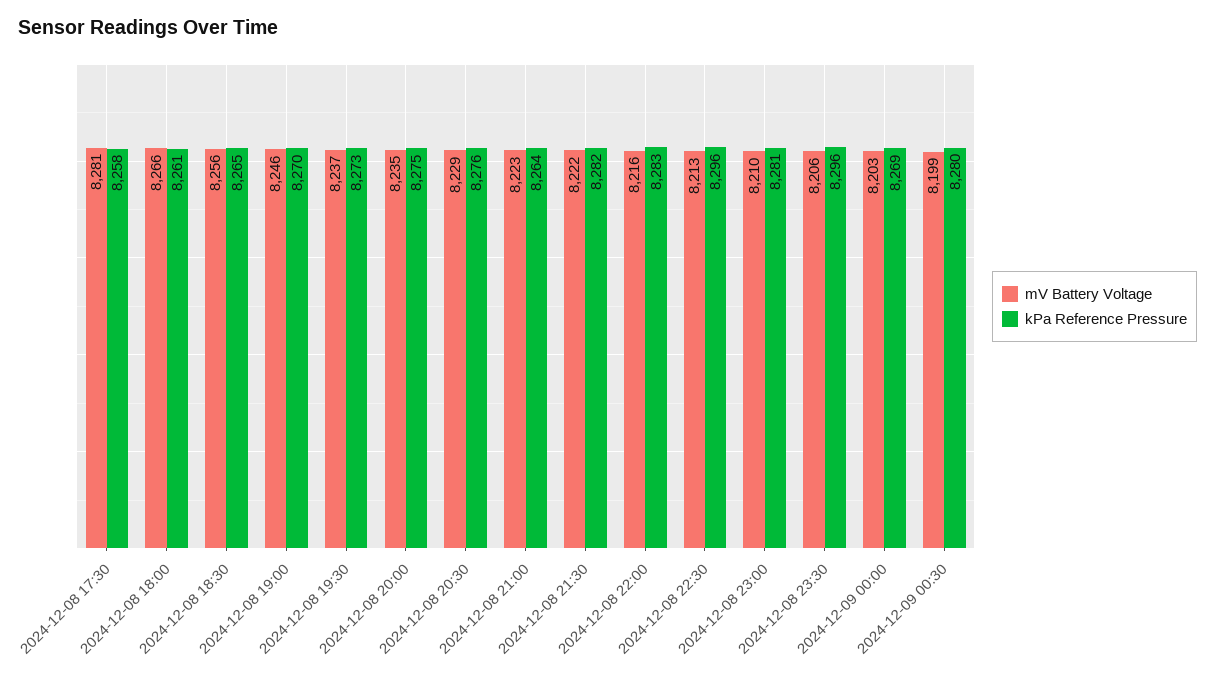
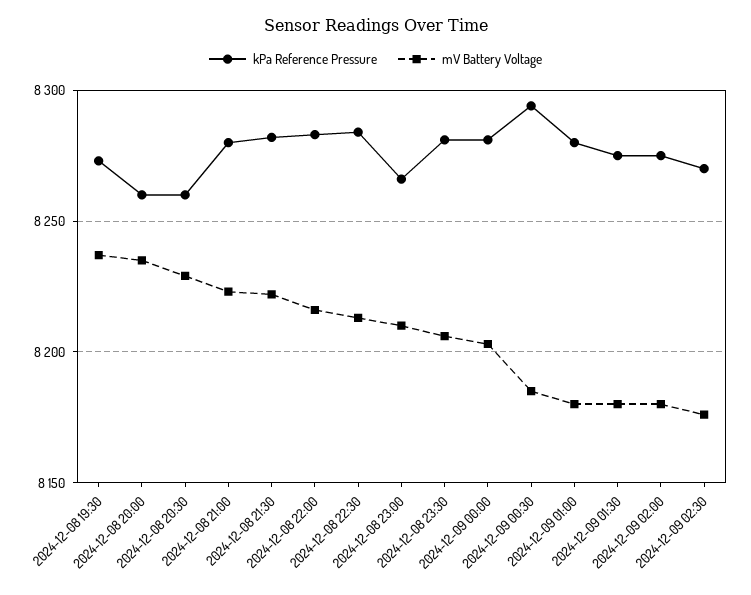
mV Battery Voltage, 2024-12-08 17:30: 8281 -> none
kPa Reference Pressure, 2024-12-08 17:30: 8258 -> none
mV Battery Voltage, 2024-12-08 18:00: 8266 -> none
kPa Reference Pressure, 2024-12-08 18:00: 8261 -> none
mV Battery Voltage, 2024-12-08 18:30: 8256 -> none
kPa Reference Pressure, 2024-12-08 18:30: 8265 -> none
mV Battery Voltage, 2024-12-08 19:00: 8246 -> none
kPa Reference Pressure, 2024-12-08 19:00: 8270 -> none
kPa Reference Pressure, 2024-12-08 20:00: 8275 -> 8260
kPa Reference Pressure, 2024-12-08 20:30: 8276 -> 8260
kPa Reference Pressure, 2024-12-08 21:00: 8264 -> 8280
kPa Reference Pressure, 2024-12-08 22:30: 8296 -> 8285
kPa Reference Pressure, 2024-12-08 23:00: 8281 -> 8265
kPa Reference Pressure, 2024-12-08 23:30: 8296 -> 8280
kPa Reference Pressure, 2024-12-09 00:00: 8269 -> 8280
mV Battery Voltage, 2024-12-09 00:30: 8199 -> 8185
kPa Reference Pressure, 2024-12-09 00:30: 8280 -> 8295
kPa Reference Pressure, 2024-12-09 01:00: none -> 8280
mV Battery Voltage, 2024-12-09 01:00: none -> 8180
kPa Reference Pressure, 2024-12-09 01:30: none -> 8275
mV Battery Voltage, 2024-12-09 01:30: none -> 8180
kPa Reference Pressure, 2024-12-09 02:00: none -> 8275
mV Battery Voltage, 2024-12-09 02:00: none -> 8180
kPa Reference Pressure, 2024-12-09 02:30: none -> 8270
mV Battery Voltage, 2024-12-09 02:30: none -> 8175

